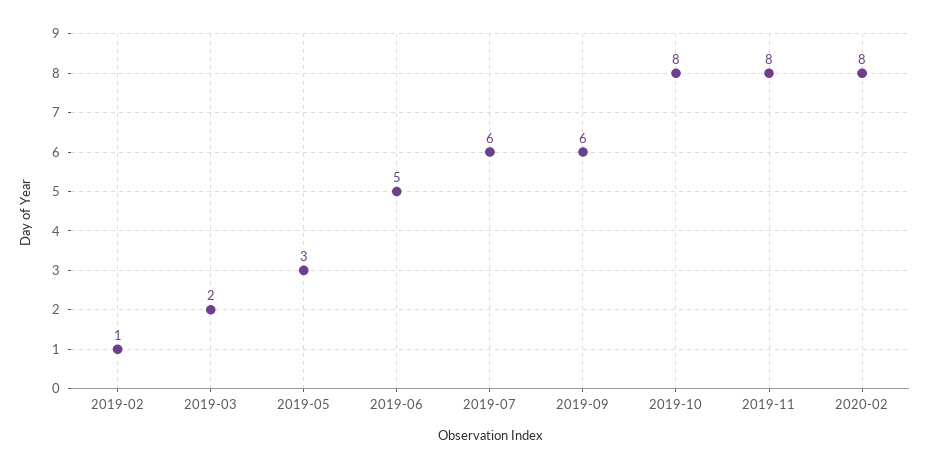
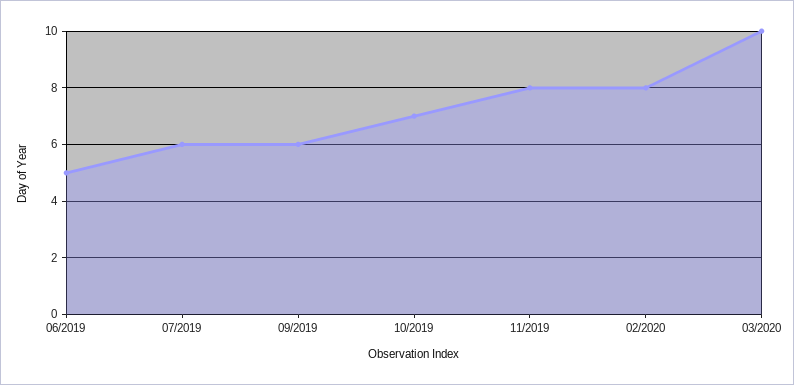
2019-02: 1 -> none
2019-03: 2 -> none
2019-05: 3 -> none
2019-10: 8 -> 7
03/2020: none -> 10

